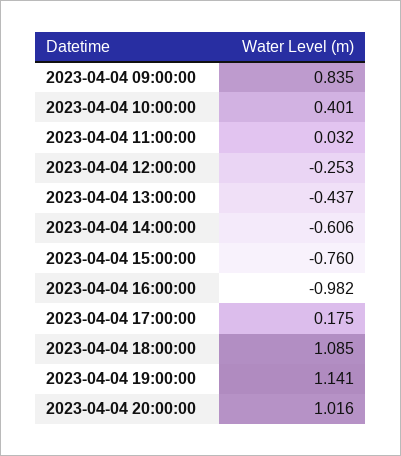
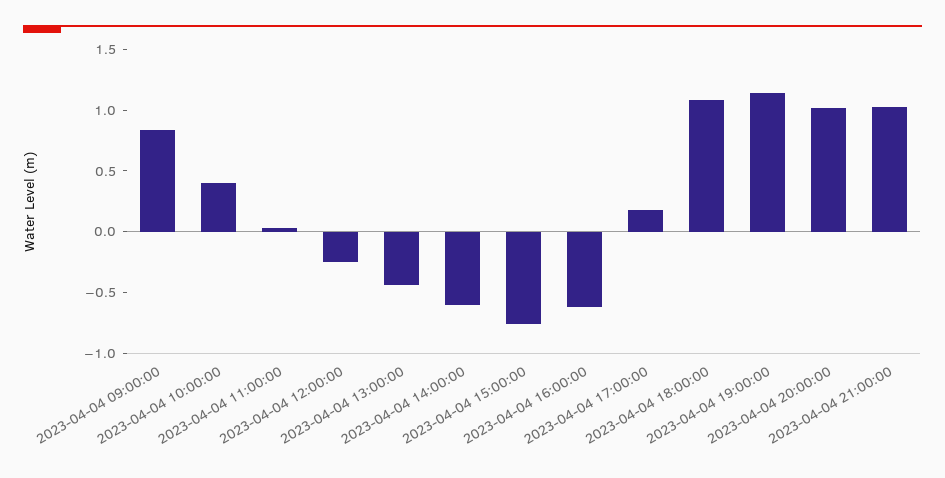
2023-04-04 16:00:00: -0.982 -> -0.6
2023-04-04 21:00:00: none -> 1

